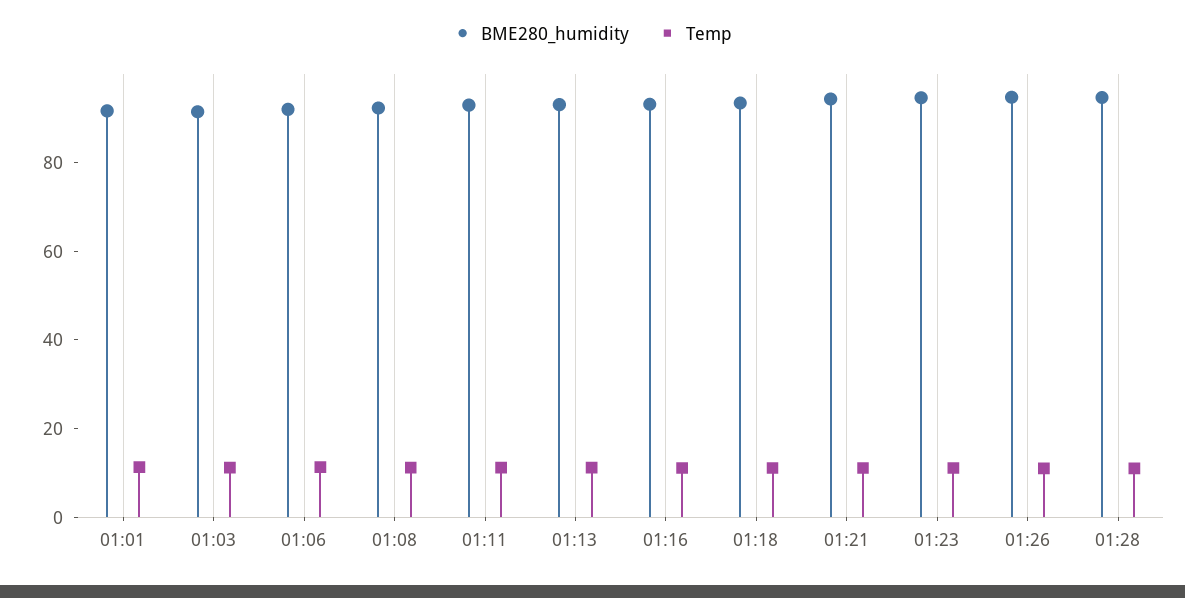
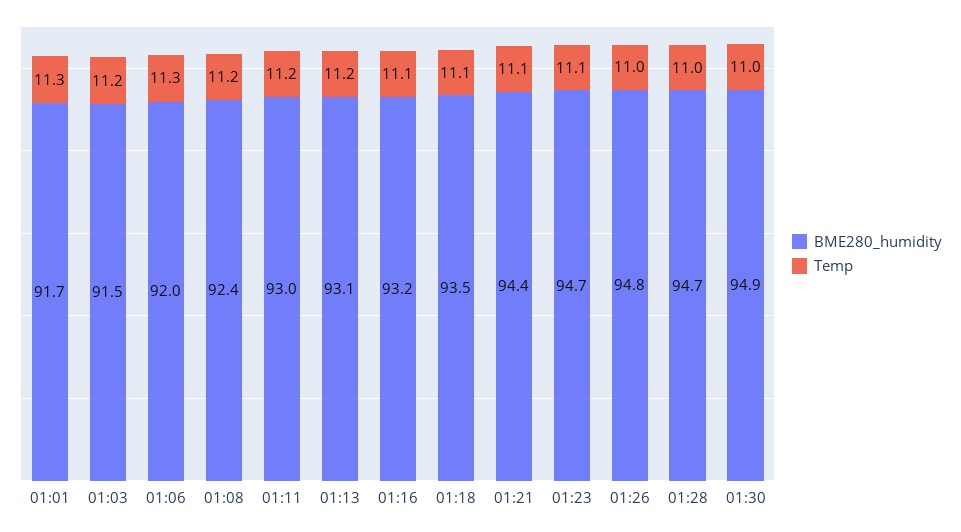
BME280_humidity, 01:30: none -> 94.9
Temp, 01:30: none -> 11

